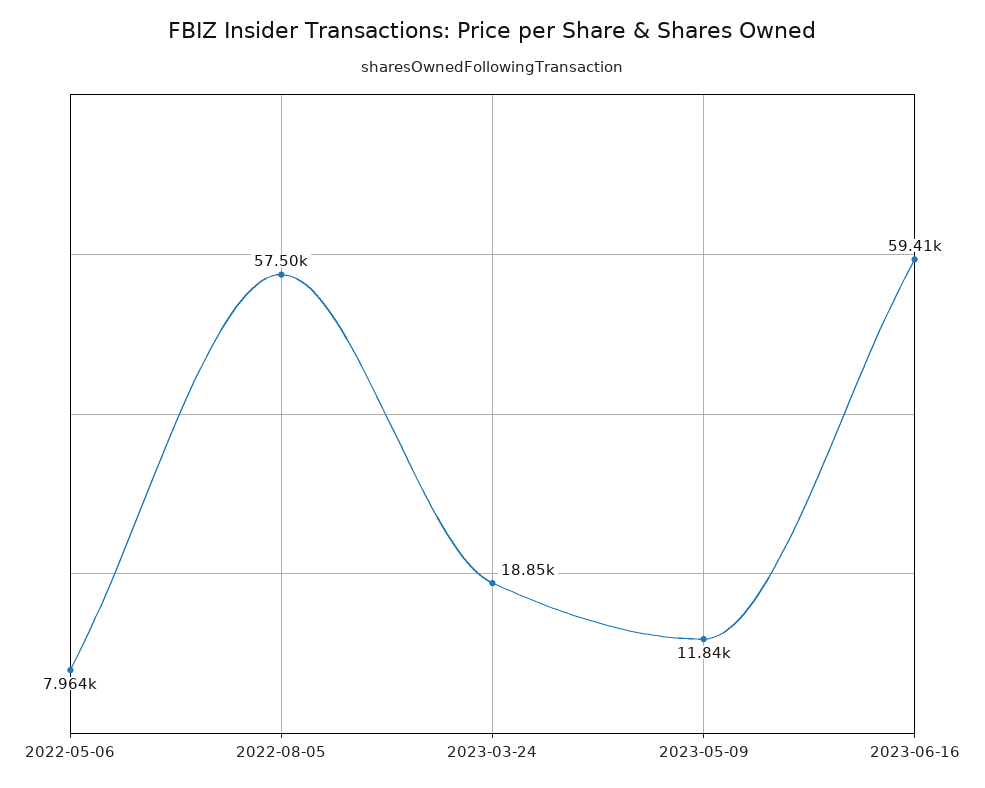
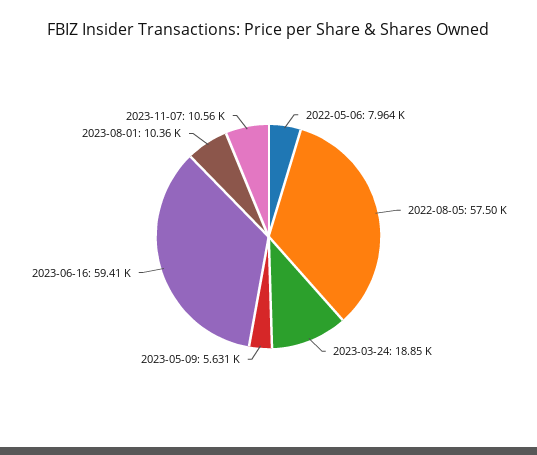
2023-05-09: 11840 -> 5631
2023-08-01: none -> 10360
2023-11-07: none -> 10560

